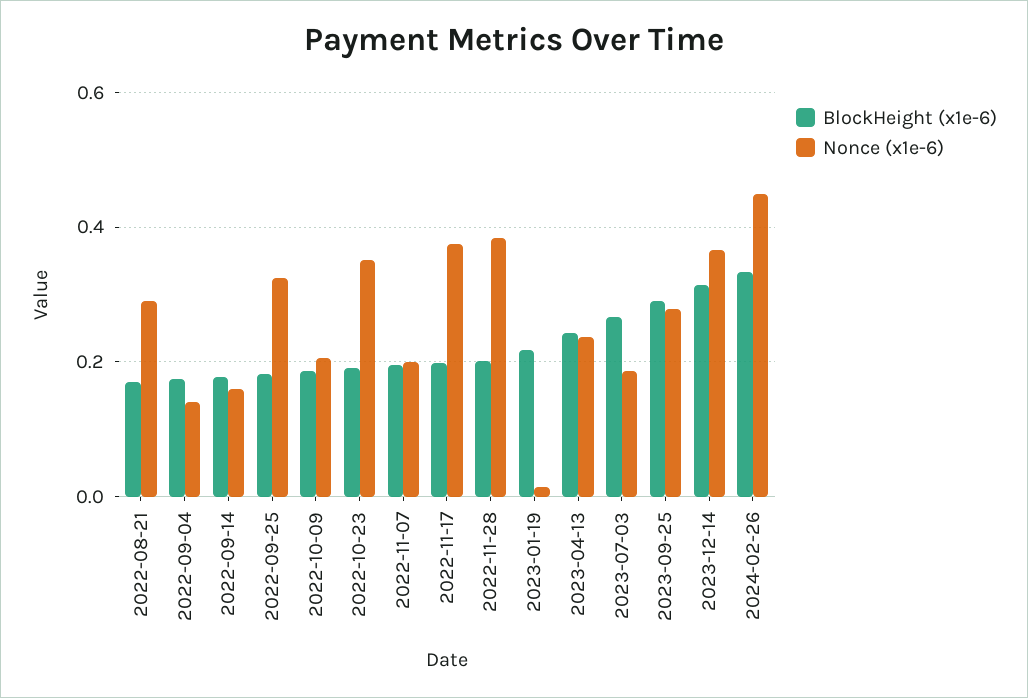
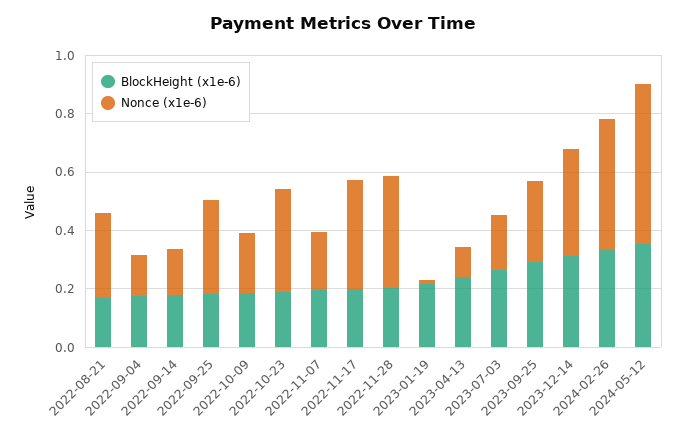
Nonce (x1e-6), 2023-04-13: 0.24 -> 0.1
BlockHeight (x1e-6), 2024-05-12: none -> 0.35
Nonce (x1e-6), 2024-05-12: none -> 0.55

